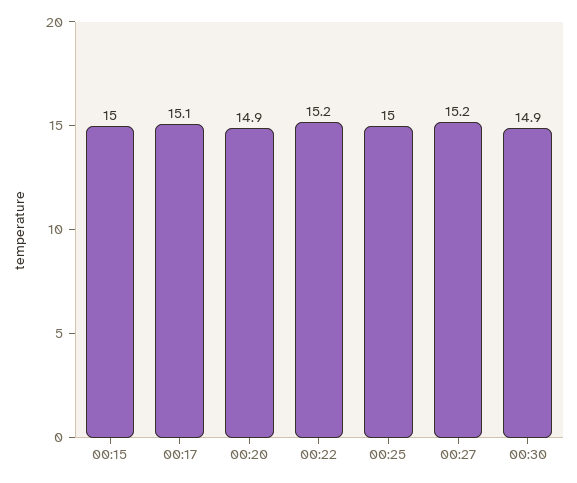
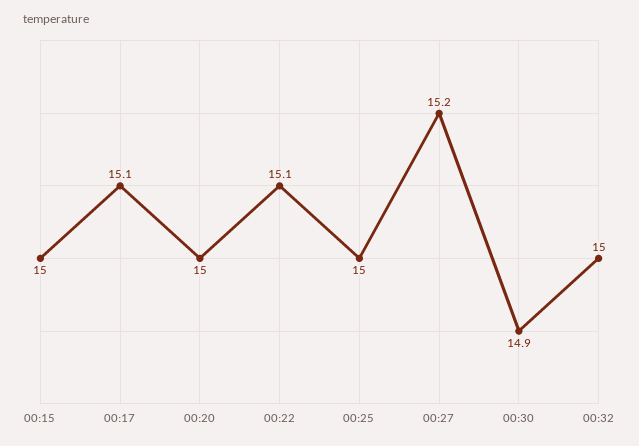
00:20: 14.9 -> 15
00:22: 15.2 -> 15.1
00:32: none -> 15

